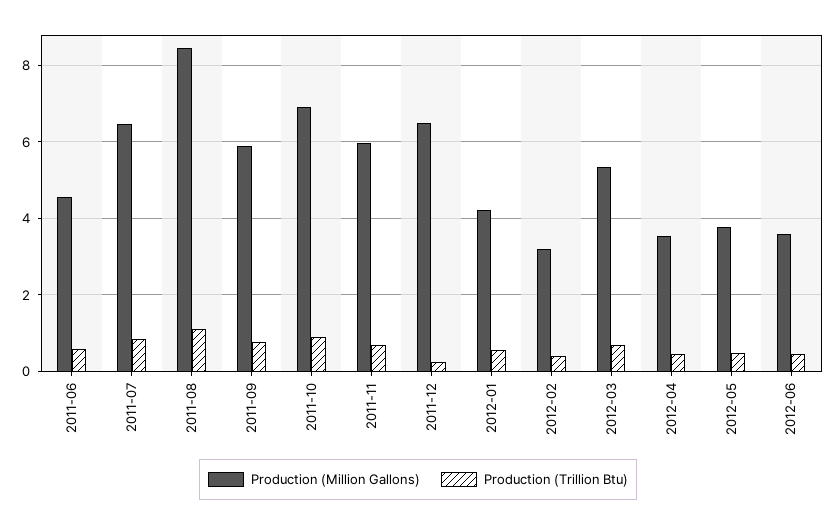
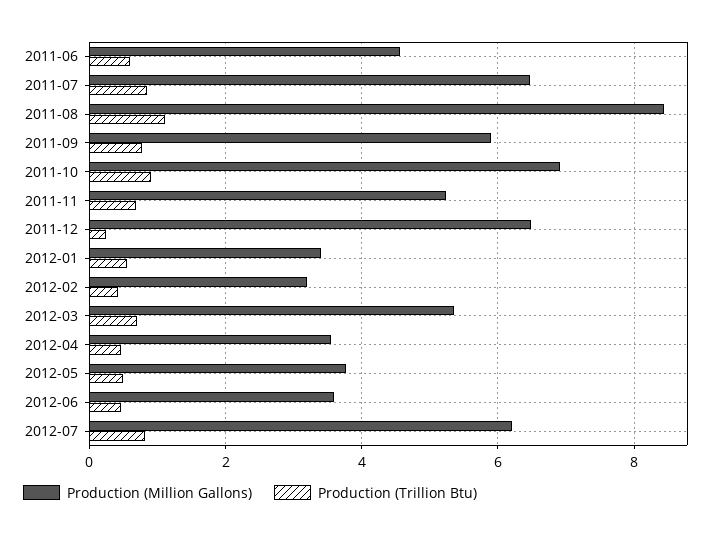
Production (Million Gallons), 2011-11: 6 -> 5.2
Production (Million Gallons), 2012-01: 4.2 -> 3.4
Production (Million Gallons), 2012-07: none -> 6.2
Production (Trillion Btu), 2012-07: none -> 0.8

